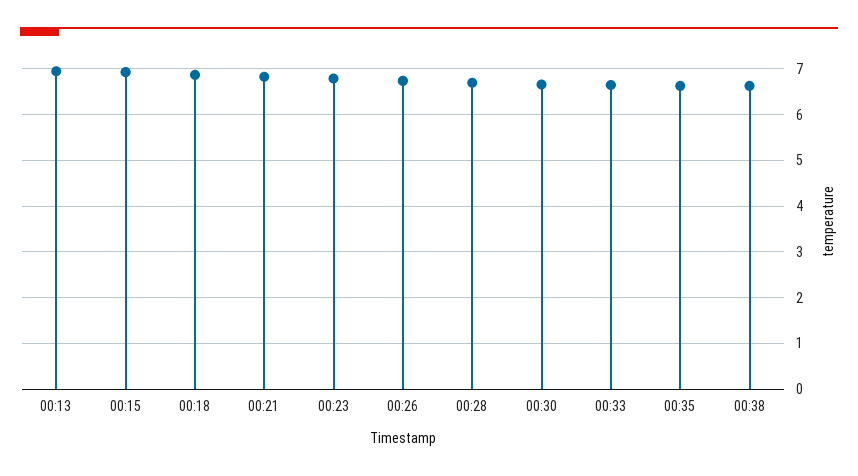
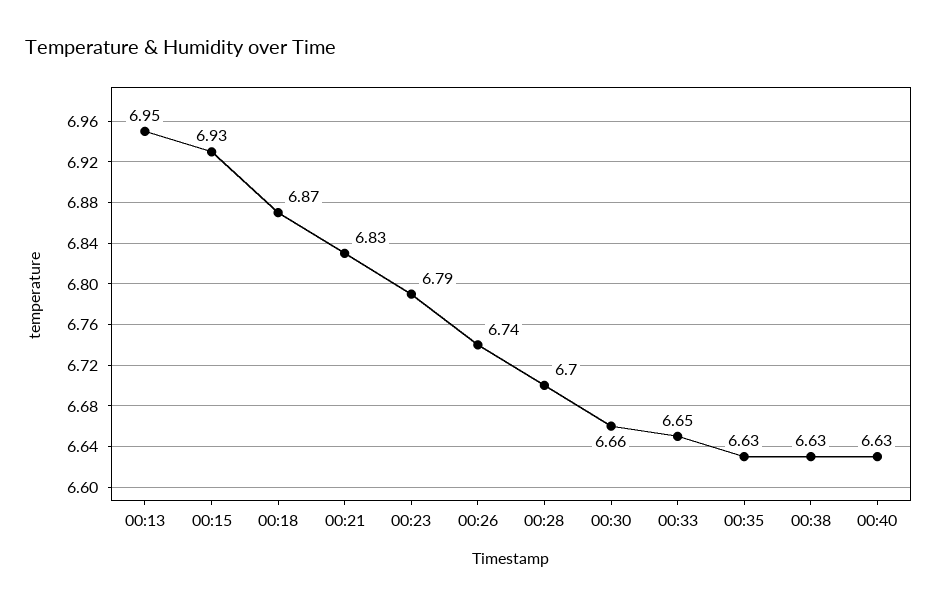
00:40: none -> 6.63

